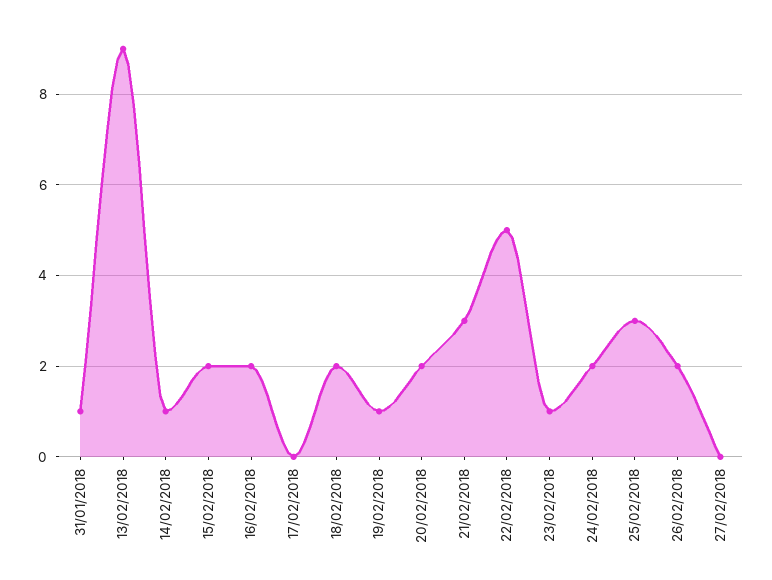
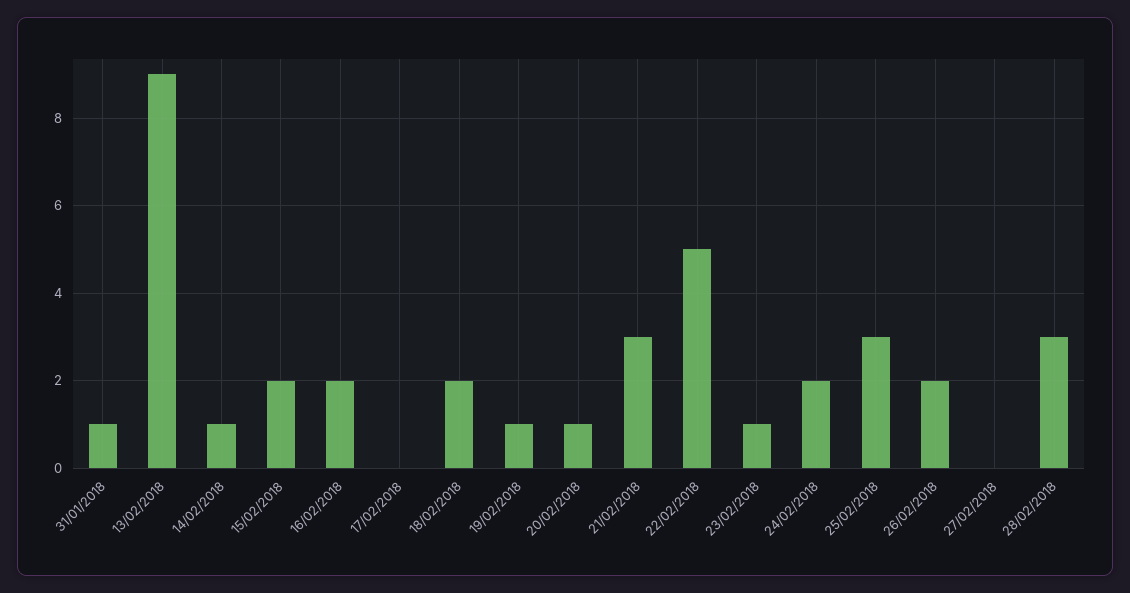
20/02/2018: 2 -> 1
28/02/2018: none -> 3

